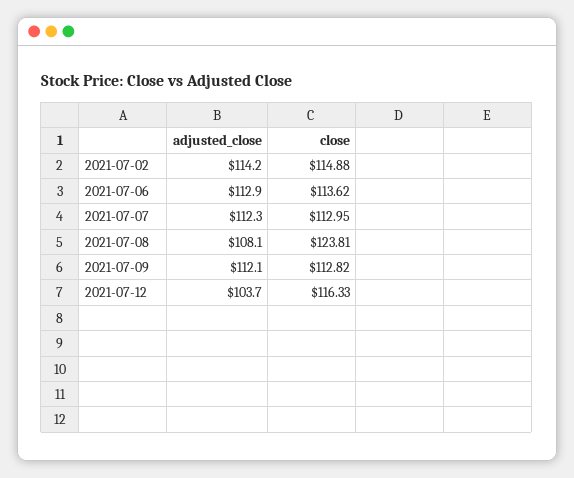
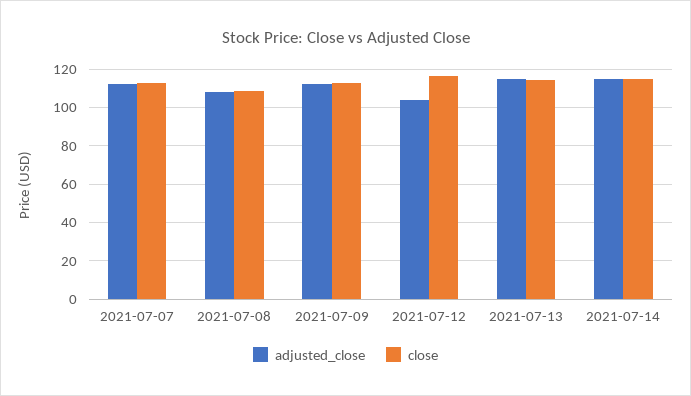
adjusted_close, 2021-07-02: 114.2 -> none
close, 2021-07-02: 114.88 -> none
adjusted_close, 2021-07-06: 112.9 -> none
close, 2021-07-06: 113.62 -> none
close, 2021-07-08: 123.81 -> 110
adjusted_close, 2021-07-13: none -> 115
close, 2021-07-13: none -> 115
adjusted_close, 2021-07-14: none -> 115
close, 2021-07-14: none -> 115

